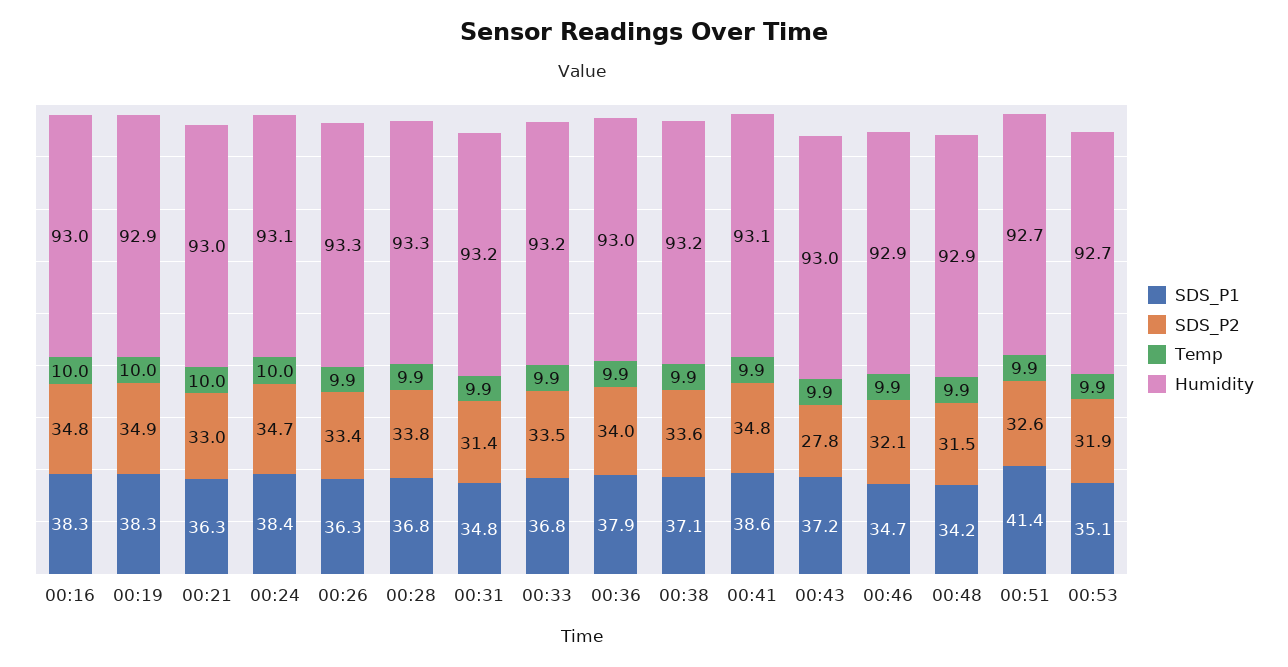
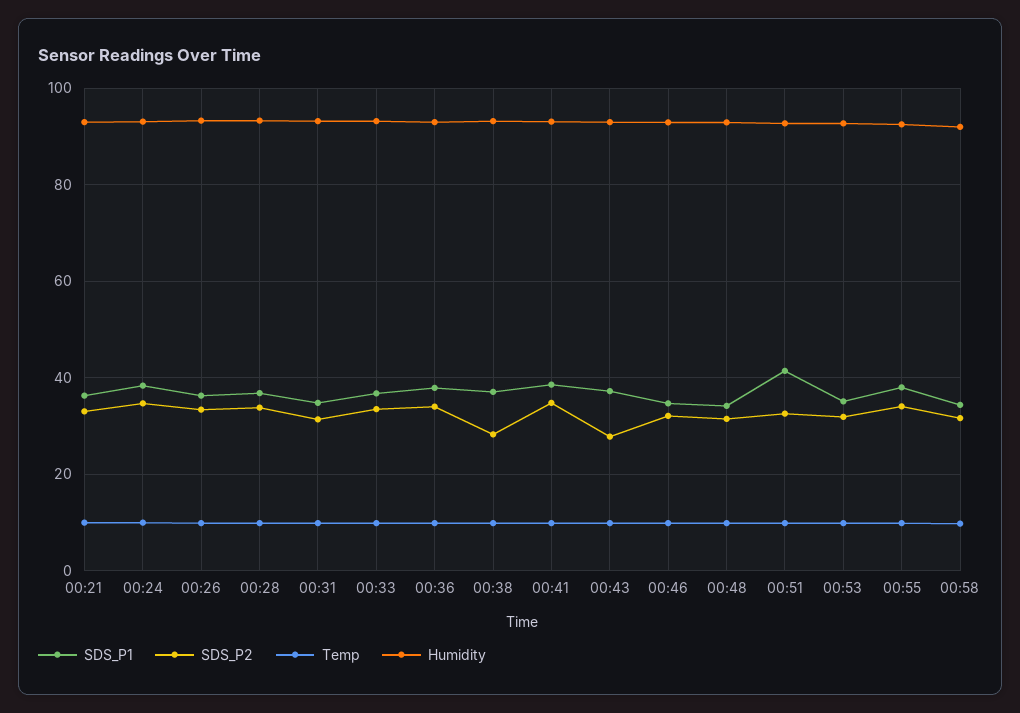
SDS_P1, 00:16: 38.3 -> none
SDS_P2, 00:16: 34.8 -> none
Temp, 00:16: 10 -> none
Humidity, 00:16: 93 -> none
SDS_P1, 00:19: 38.3 -> none
SDS_P2, 00:19: 34.9 -> none
Temp, 00:19: 10 -> none
Humidity, 00:19: 92.9 -> none
SDS_P2, 00:38: 33.6 -> 28
SDS_P1, 00:55: none -> 38
SDS_P2, 00:55: none -> 34
Temp, 00:55: none -> 10
Humidity, 00:55: none -> 92
SDS_P1, 00:58: none -> 34
SDS_P2, 00:58: none -> 32
Temp, 00:58: none -> 10
Humidity, 00:58: none -> 92

